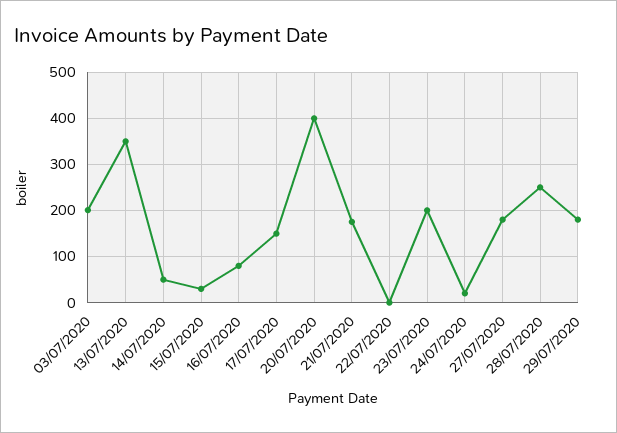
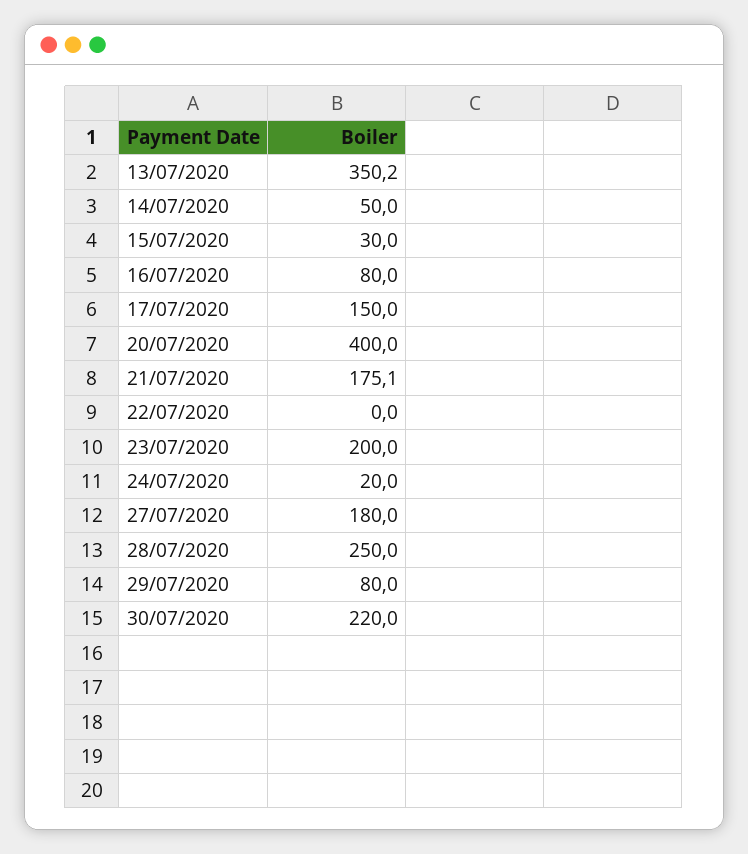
03/07/2020: 200 -> none
29/07/2020: 180 -> 80
30/07/2020: none -> 220

